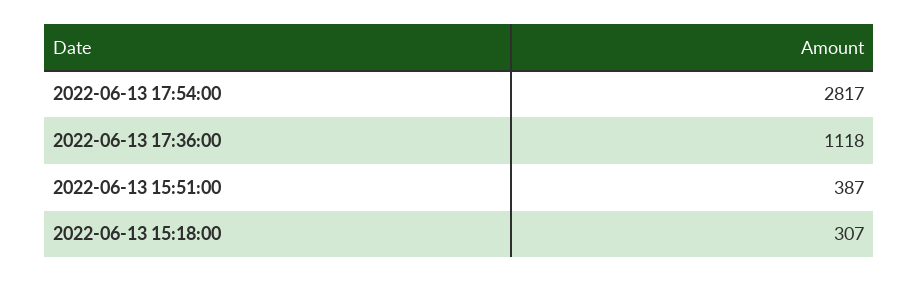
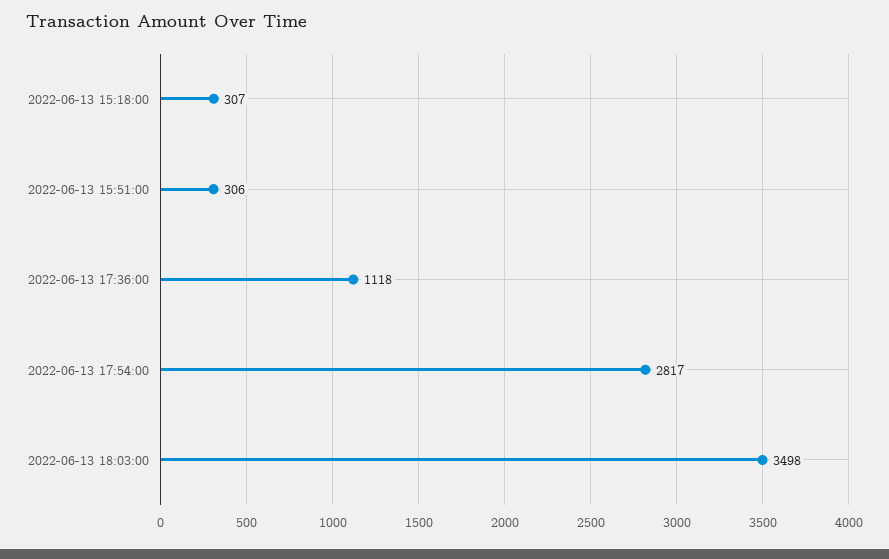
2022-06-13 15:51:00: 387 -> 306
2022-06-13 18:03:00: none -> 3498

